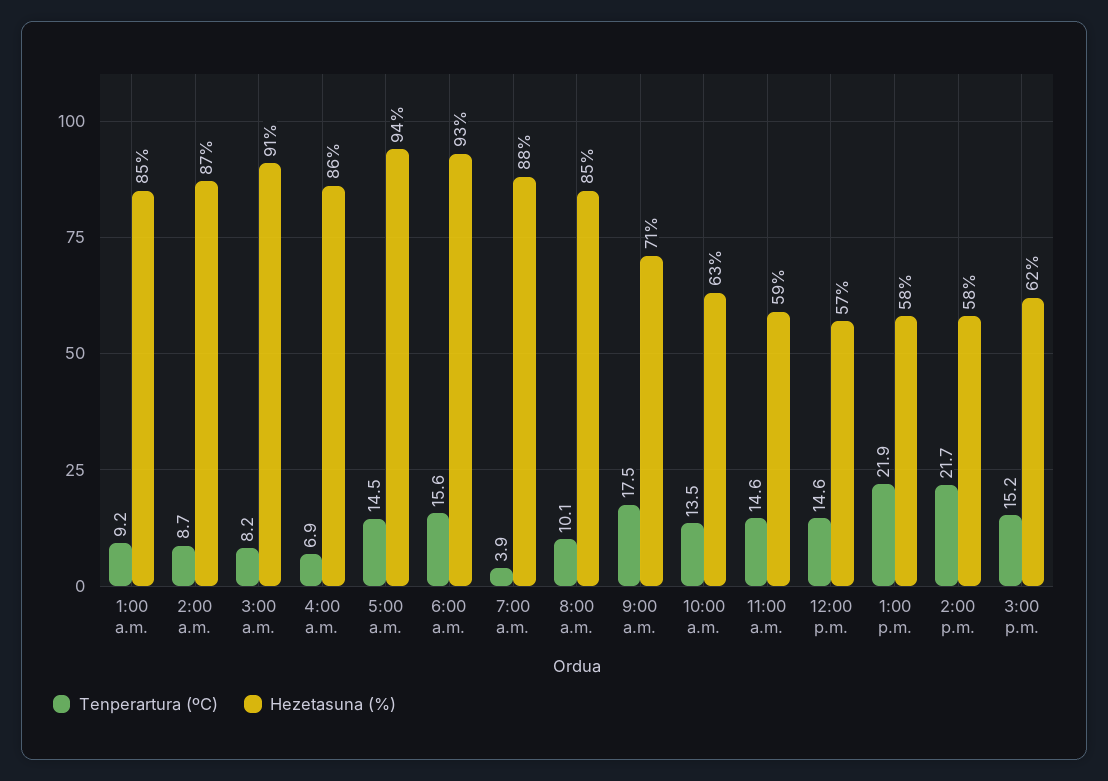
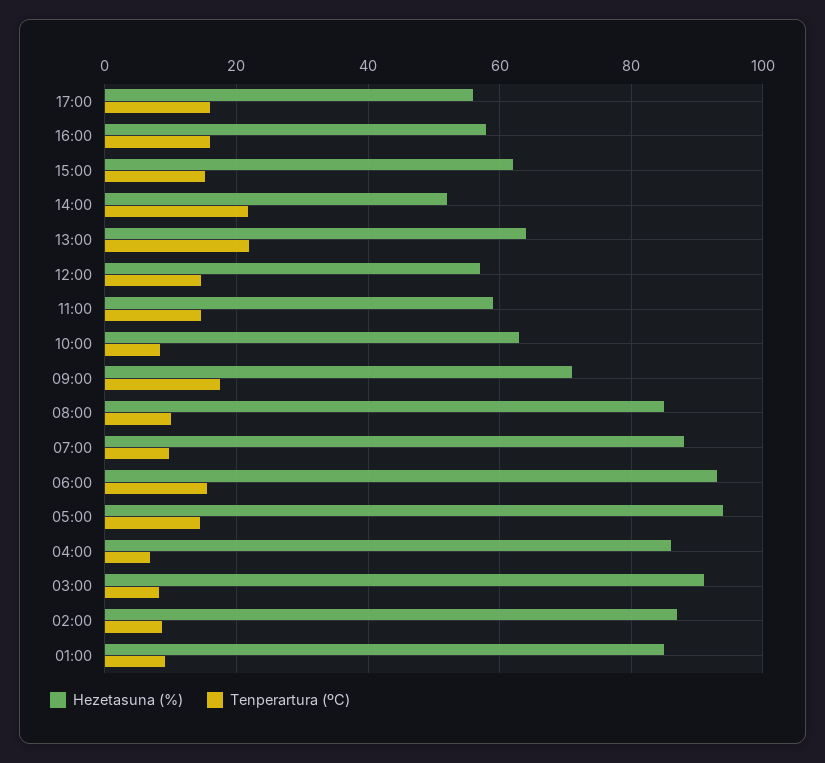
Tenperartura (ºC), 7:00 a.m.: 3.9 -> 10
Tenperartura (ºC), 10:00 a.m.: 13.5 -> 8
Hezetasuna (%), 1:00 p.m.: 58 -> 64
Hezetasuna (%), 2:00 p.m.: 58 -> 52
Hezetasuna (%), 17:00: none -> 56
Tenperartura (ºC), 17:00: none -> 16
Hezetasuna (%), 16:00: none -> 58
Tenperartura (ºC), 16:00: none -> 16

